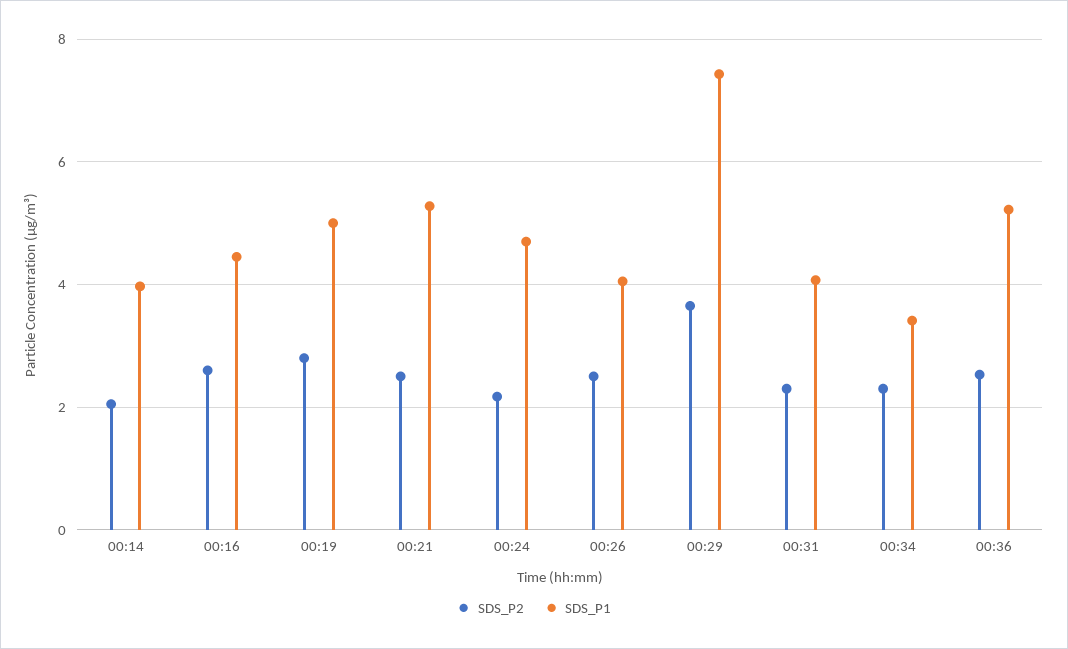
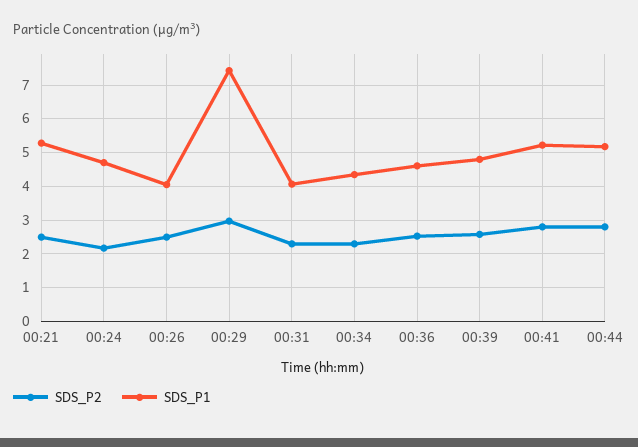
SDS_P2, 00:14: 2 -> none
SDS_P1, 00:14: 4 -> none
SDS_P2, 00:16: 2.6 -> none
SDS_P1, 00:16: 4.4 -> none
SDS_P2, 00:19: 2.8 -> none
SDS_P1, 00:19: 5 -> none
SDS_P2, 00:29: 3.6 -> 3
SDS_P1, 00:34: 3.4 -> 4.4
SDS_P1, 00:36: 5.2 -> 4.6
SDS_P2, 00:39: none -> 2.6
SDS_P1, 00:39: none -> 4.8
SDS_P2, 00:41: none -> 2.8
SDS_P1, 00:41: none -> 5.2
SDS_P2, 00:44: none -> 2.8
SDS_P1, 00:44: none -> 5.2

